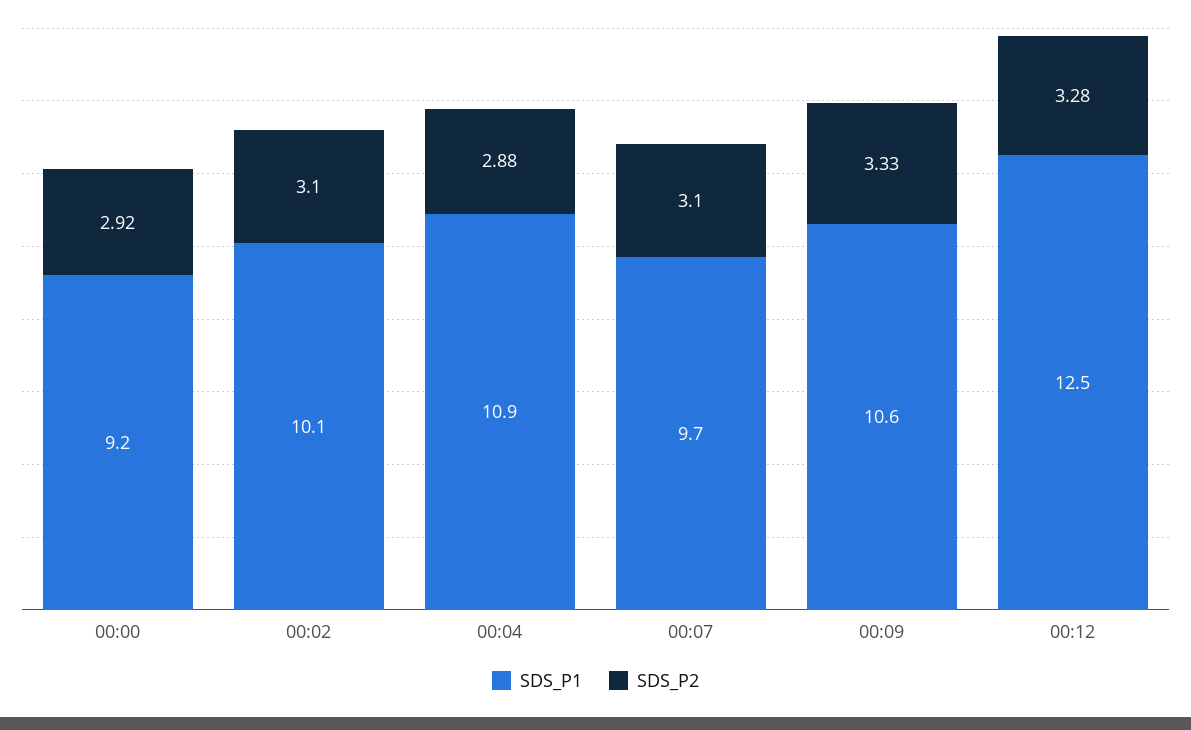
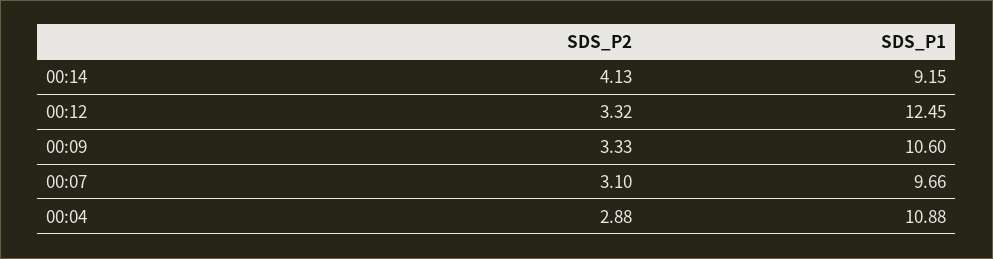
SDS_P1, 00:00: 9.2 -> none
SDS_P2, 00:00: 2.92 -> none
SDS_P1, 00:02: 10.1 -> none
SDS_P2, 00:02: 3.1 -> none
SDS_P2, 00:12: 3.28 -> 3.32
SDS_P2, 00:14: none -> 4.13
SDS_P1, 00:14: none -> 9.15

